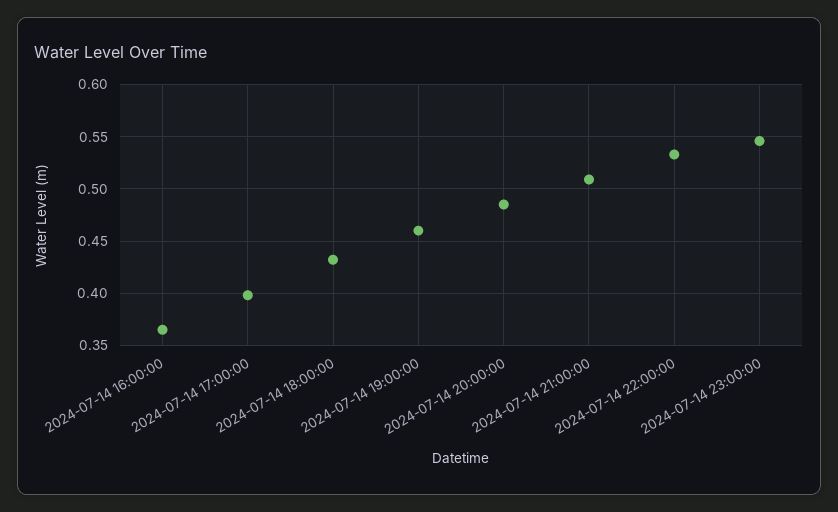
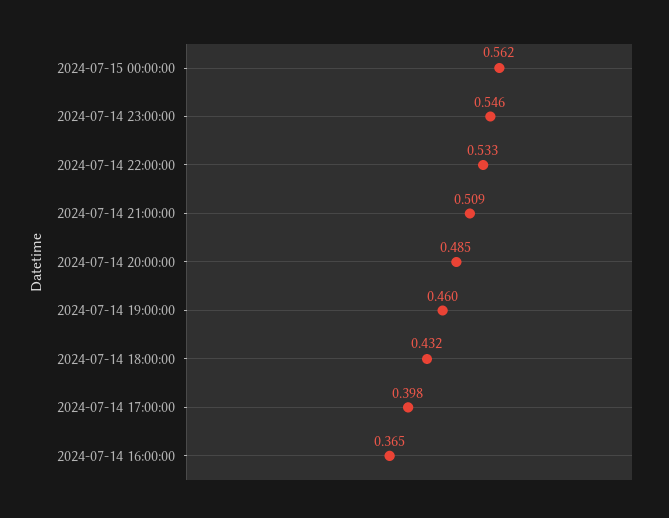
2024-07-15 00:00:00: none -> 0.562

